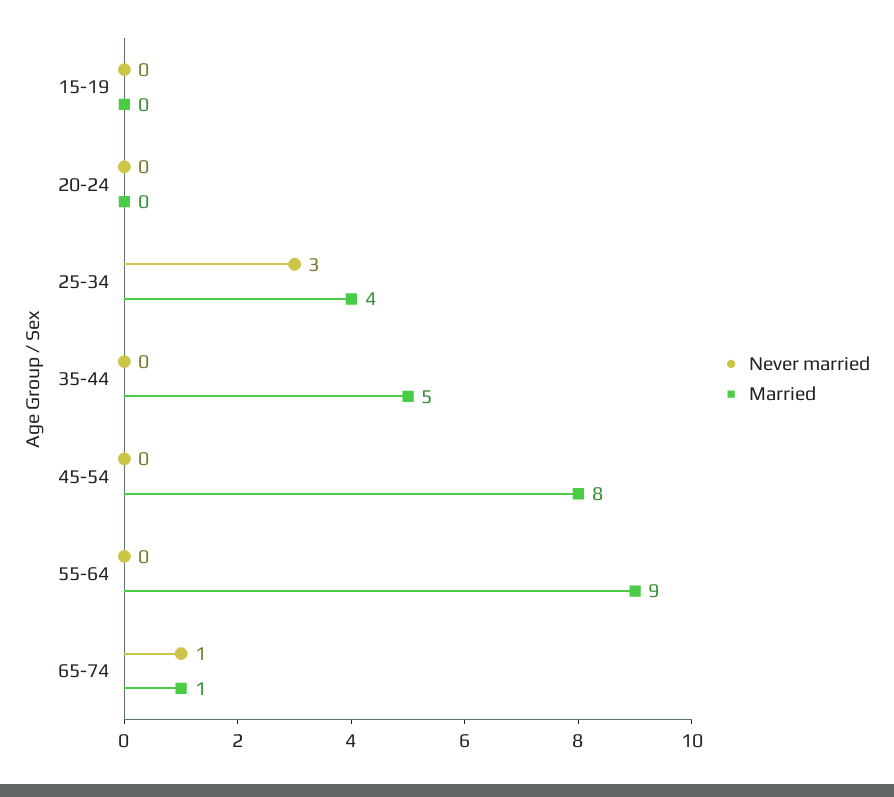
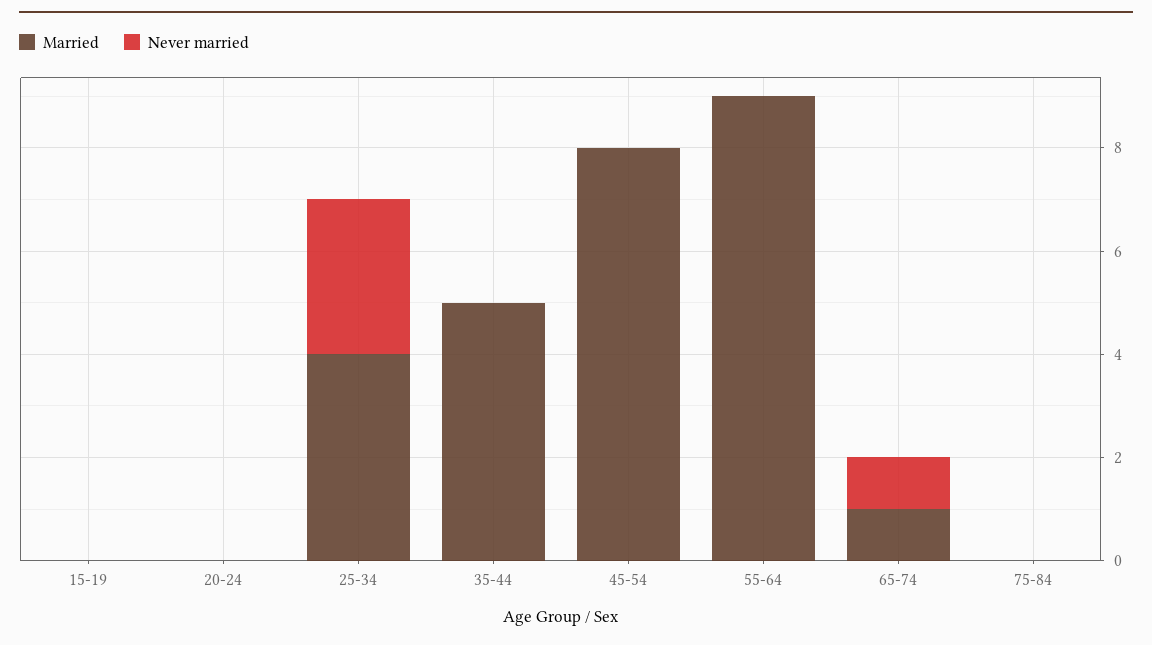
Married, 75-84: none -> 0
Never married, 75-84: none -> 0

